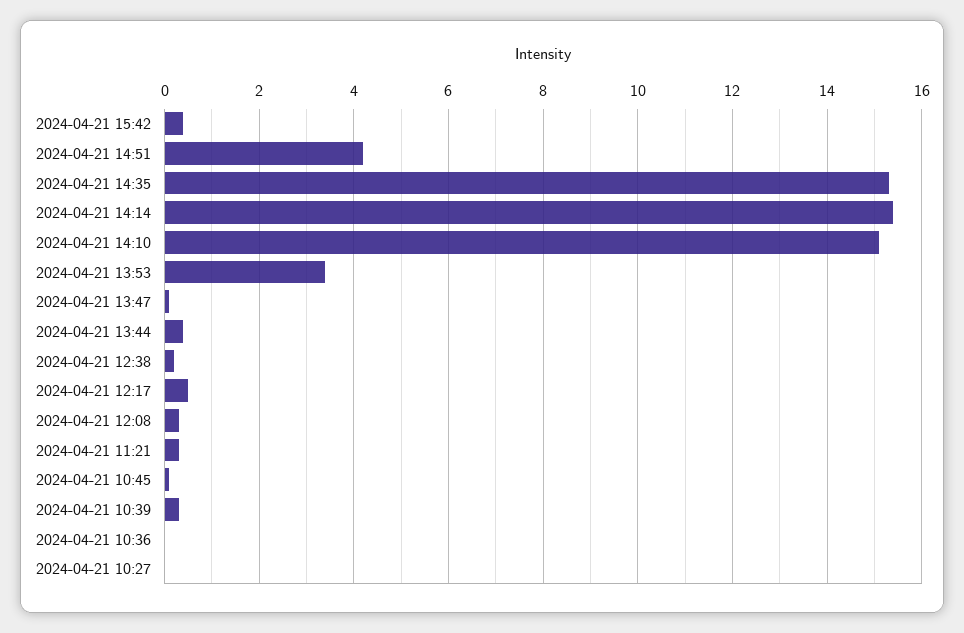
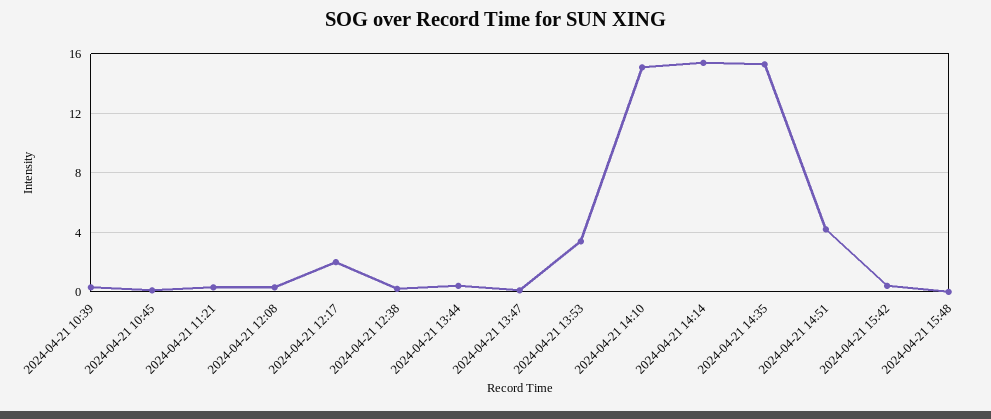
2024-04-21 12:17: 0.5 -> 2
2024-04-21 10:36: 0 -> none
2024-04-21 10:27: 0 -> none
2024-04-21 15:48: none -> 0

